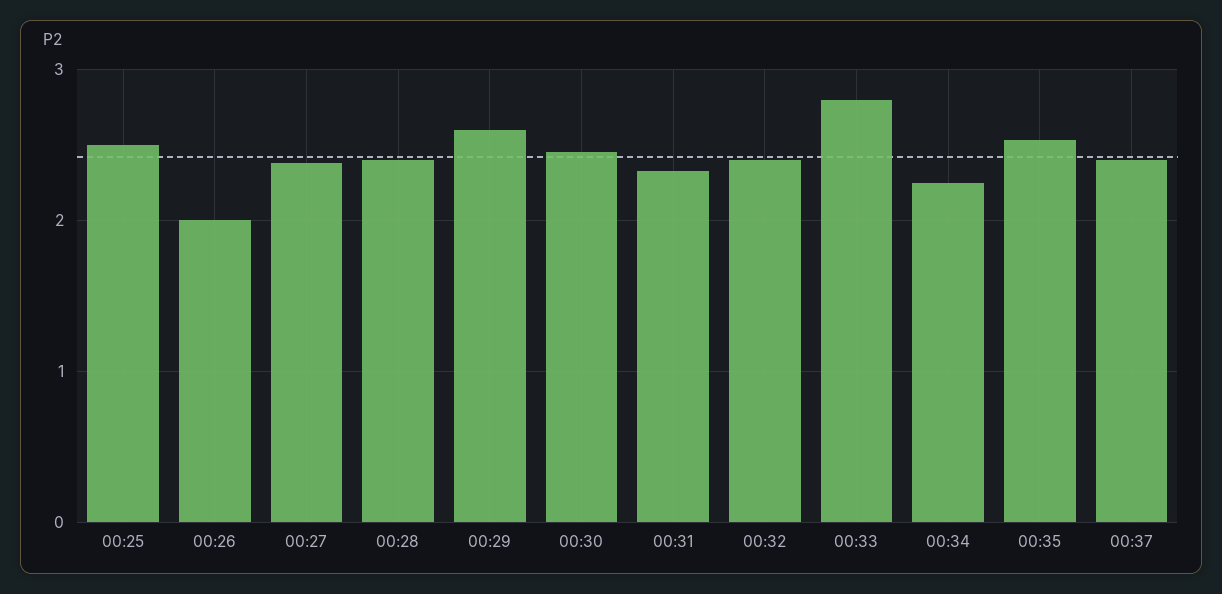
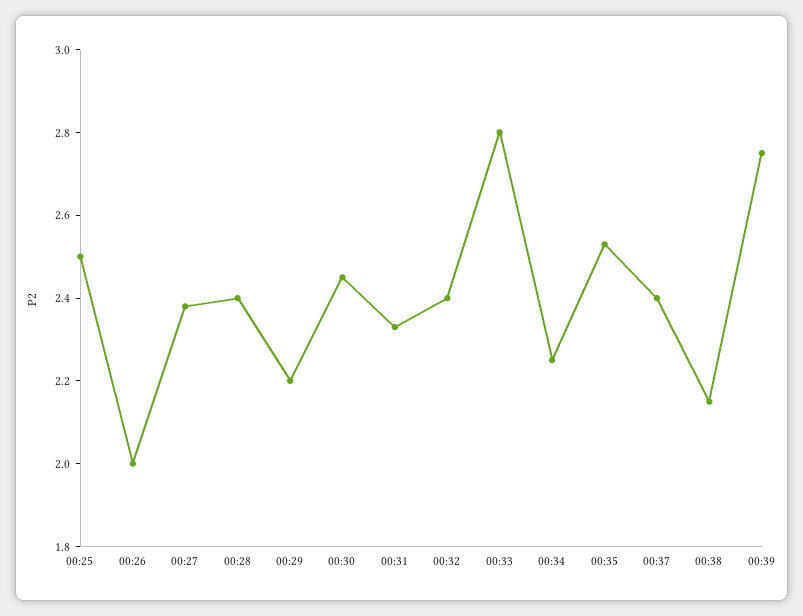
00:29: 2.6 -> 2.2
00:38: none -> 2.15
00:39: none -> 2.75

